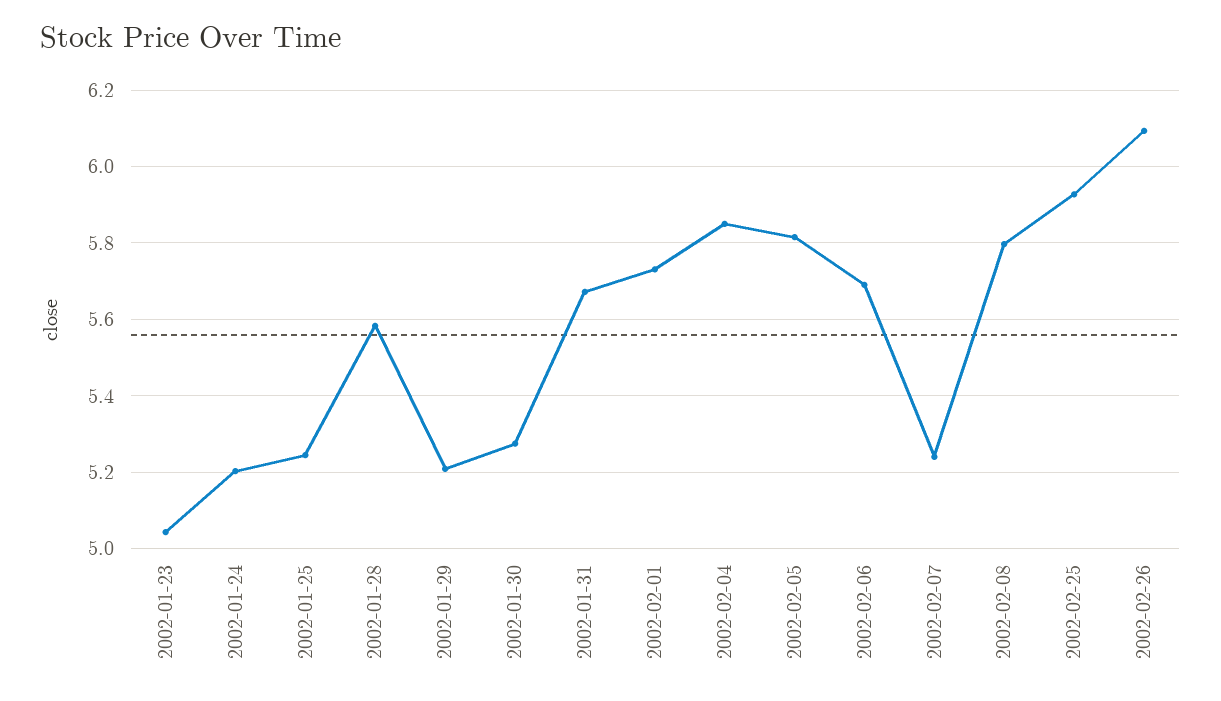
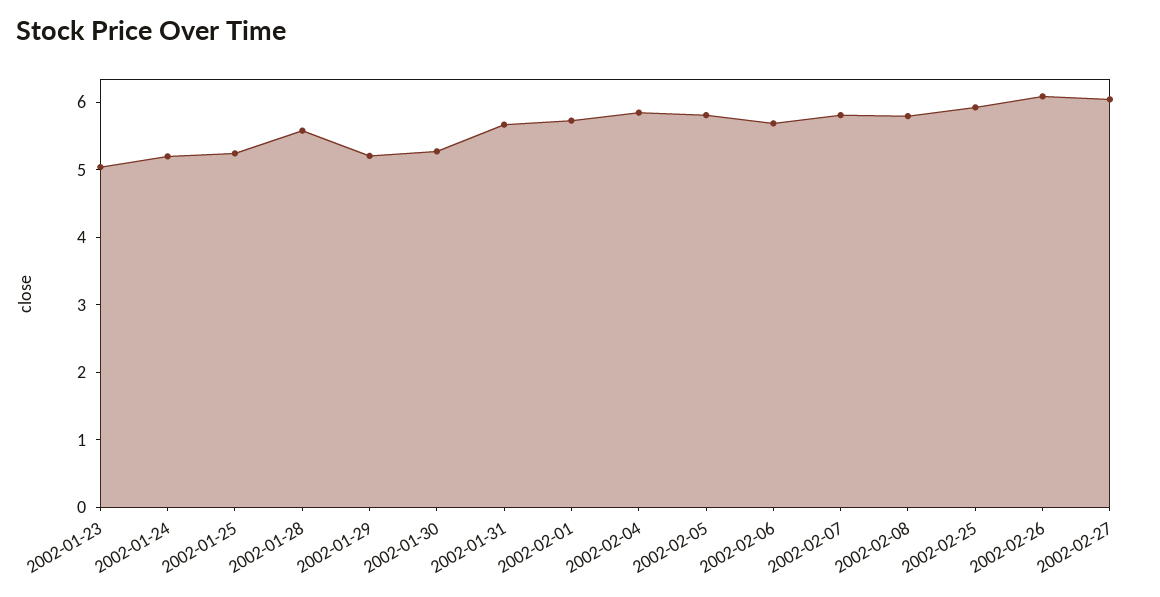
2002-02-07: 5.24 -> 5.8
2002-02-27: none -> 6

